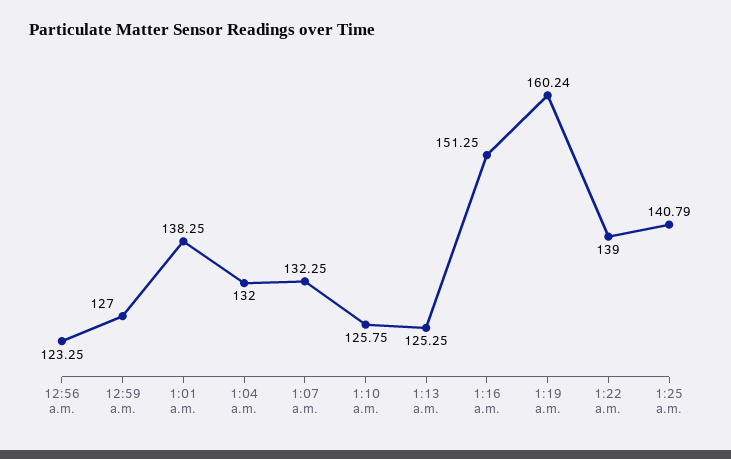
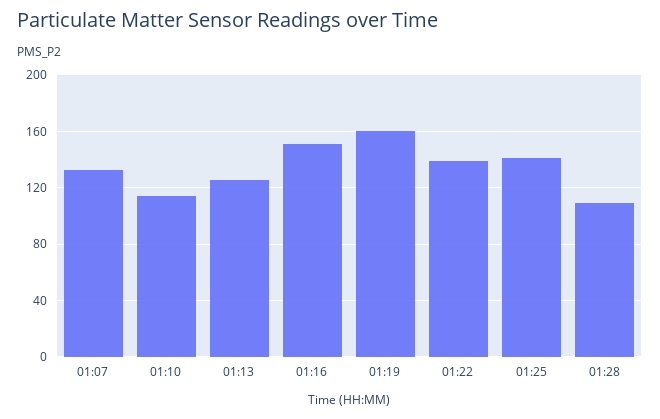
12:56 a.m.: 123.25 -> none
12:59 a.m.: 127 -> none
1:01 a.m.: 138.25 -> none
1:04 a.m.: 132 -> none
1:10 a.m.: 125.75 -> 115
01:28: none -> 110

